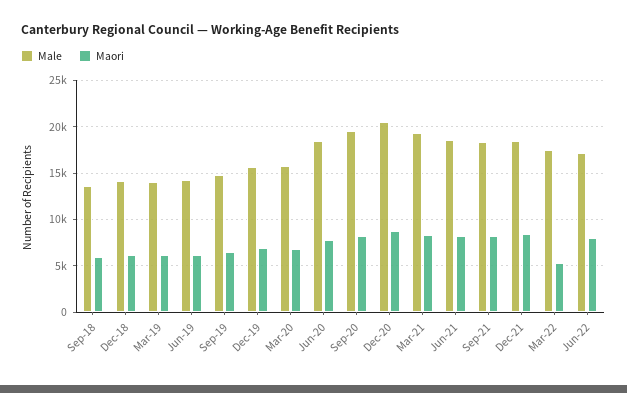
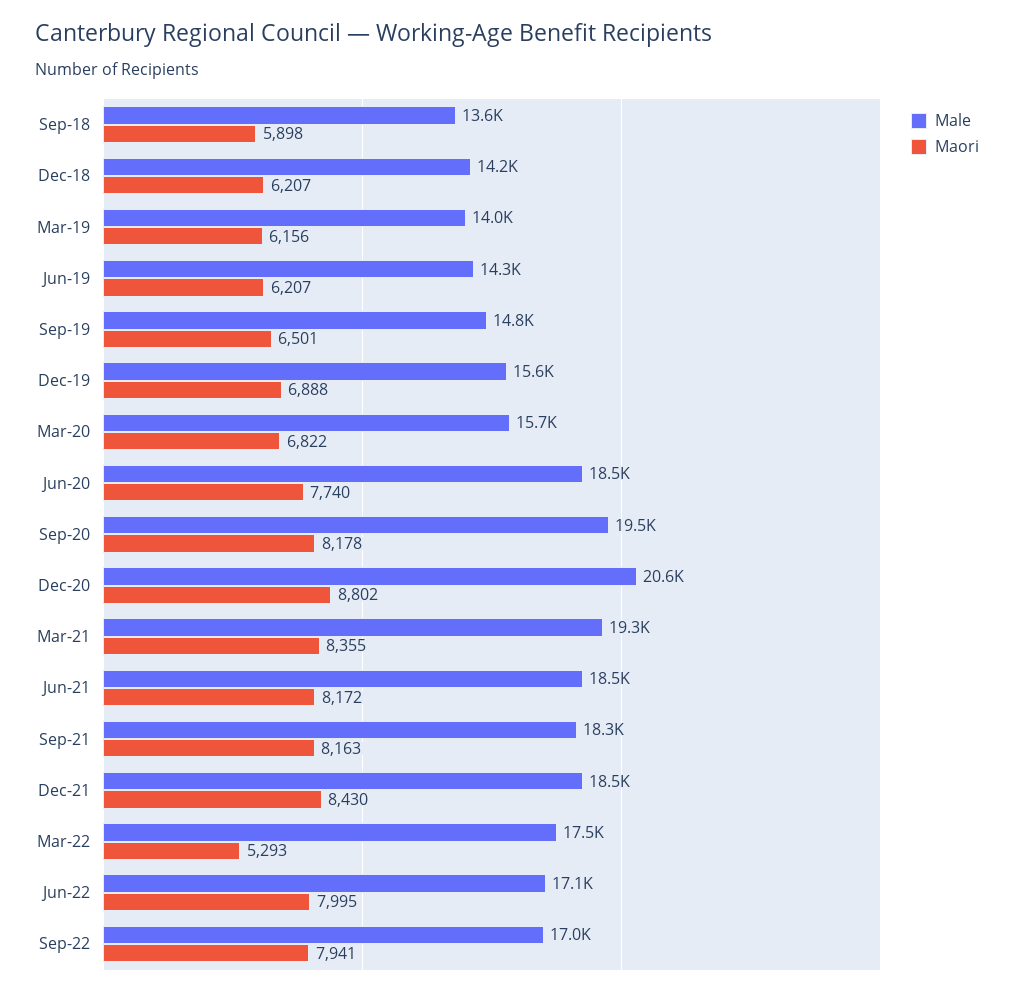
Male, Sep-22: none -> 17000
Maori, Sep-22: none -> 7941

